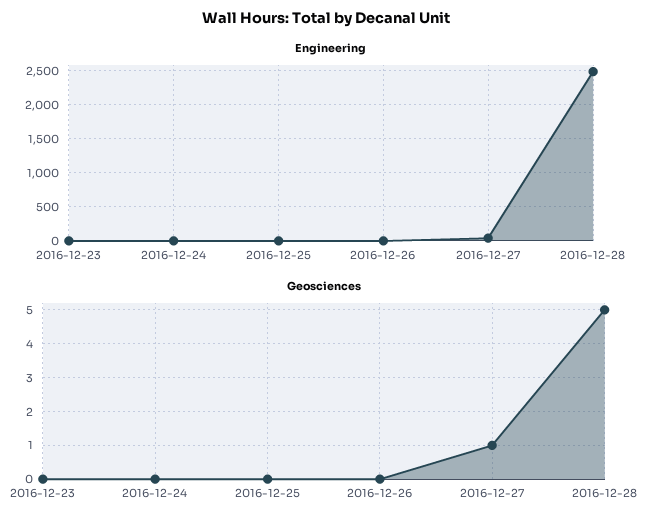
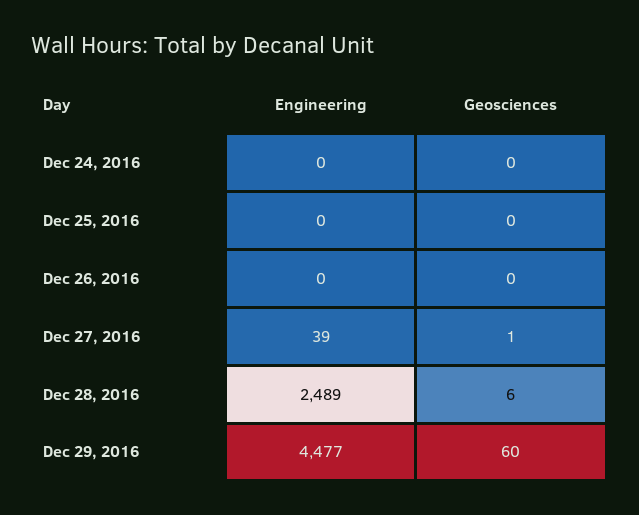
Engineering, 2016-12-23: 0 -> none
Geosciences, 2016-12-23: 0 -> none
Geosciences, 2016-12-28: 5 -> 6
Engineering, Dec 29, 2016: none -> 4477
Geosciences, Dec 29, 2016: none -> 60

